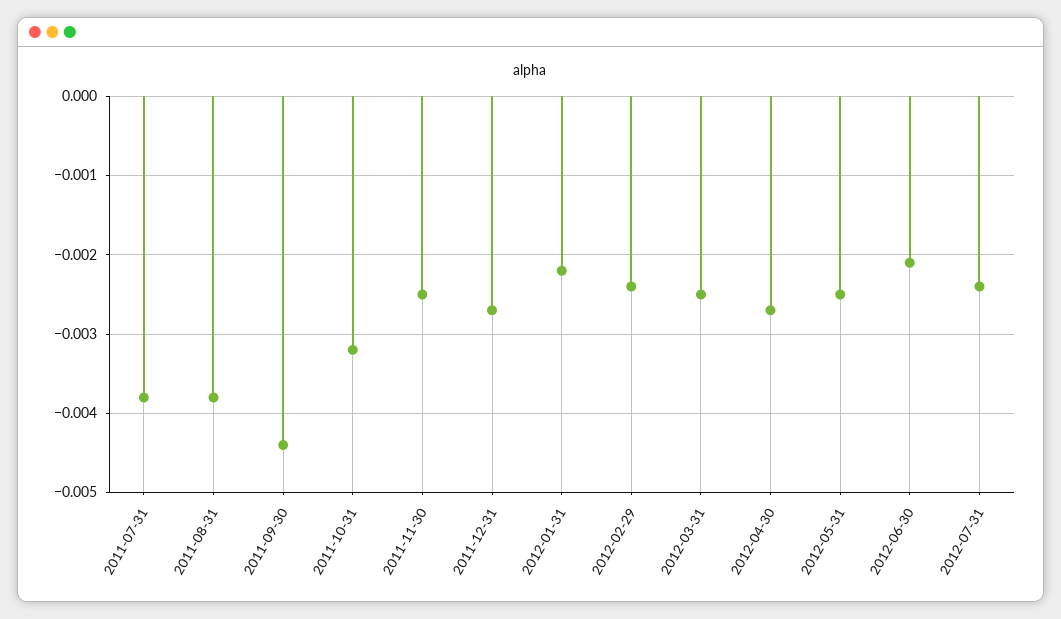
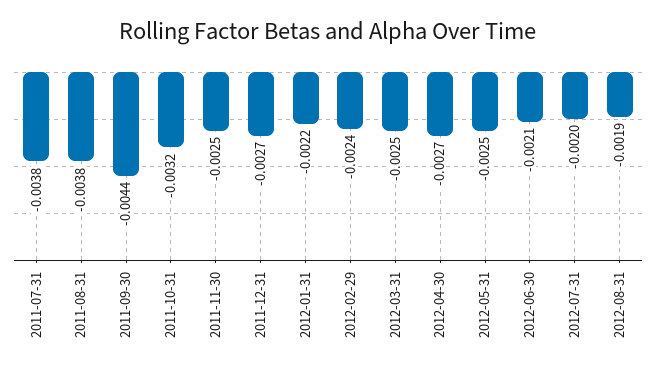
2012-07-31: -0.0024 -> -0.002
2012-08-31: none -> -0.0019

